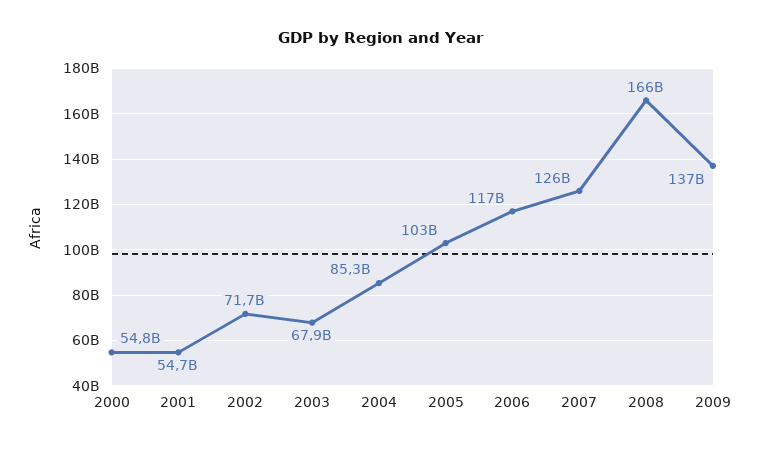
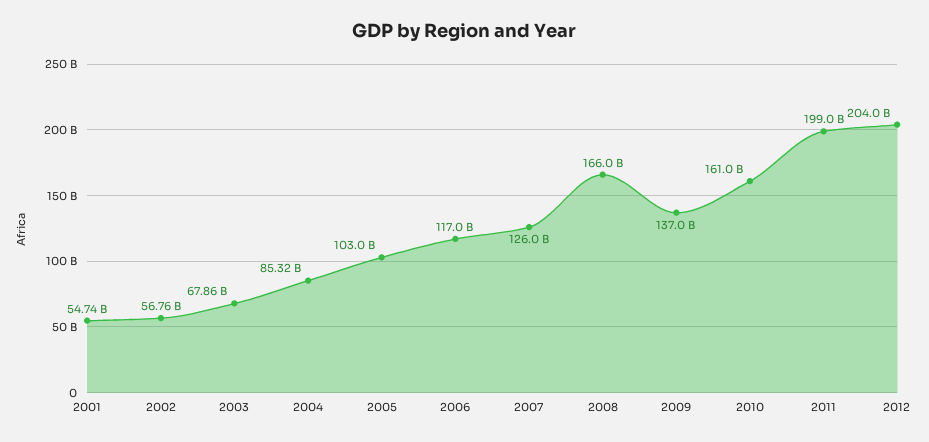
2000: 54800000000 -> none
2002: 71700000000 -> 56760000000
2010: none -> 161000000000
2011: none -> 199000000000
2012: none -> 204000000000

